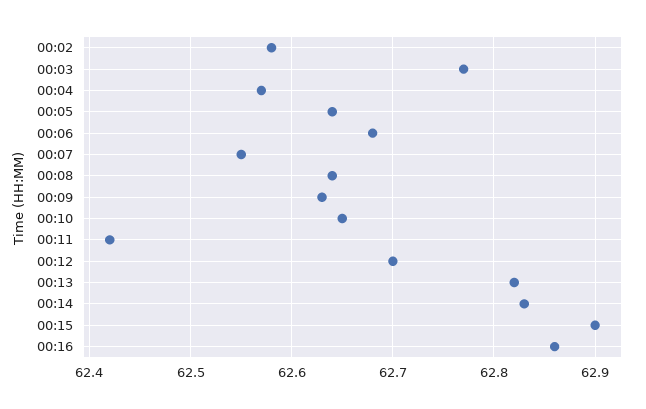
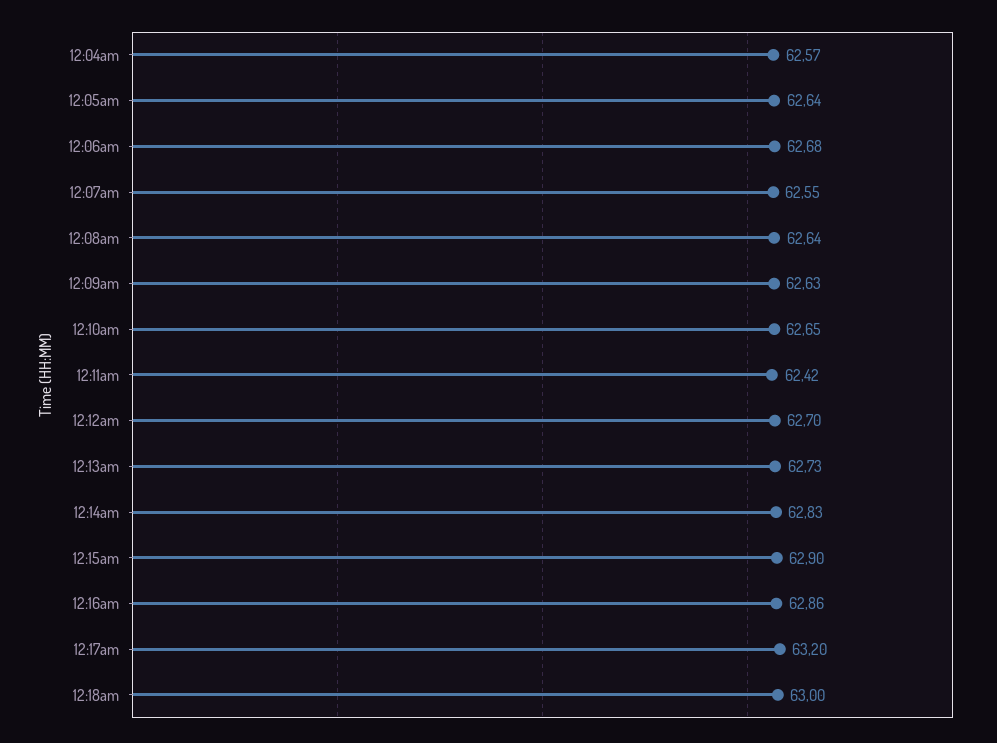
00:02: 62.58 -> none
00:03: 62.77 -> none
00:13: 62.82 -> 62.73
12:17am: none -> 63.2
12:18am: none -> 63

